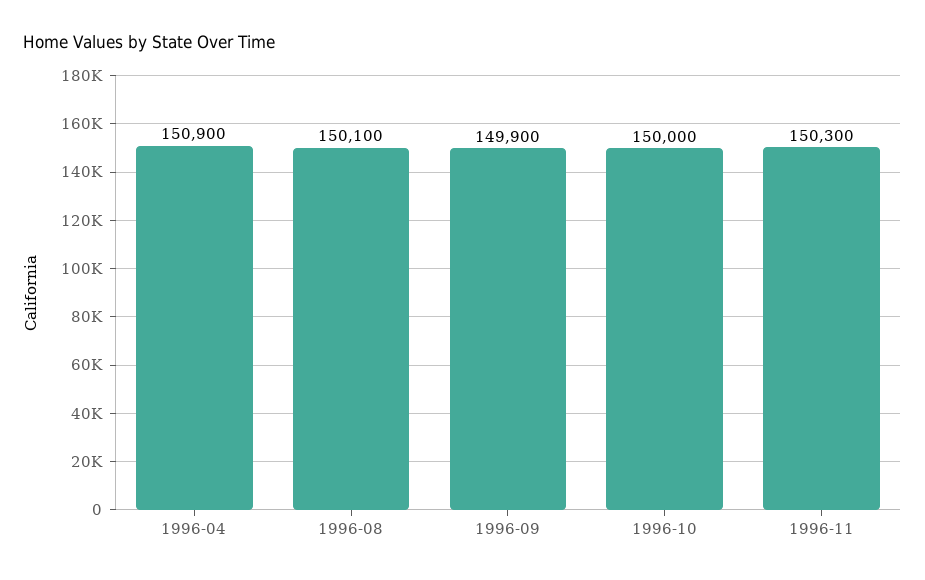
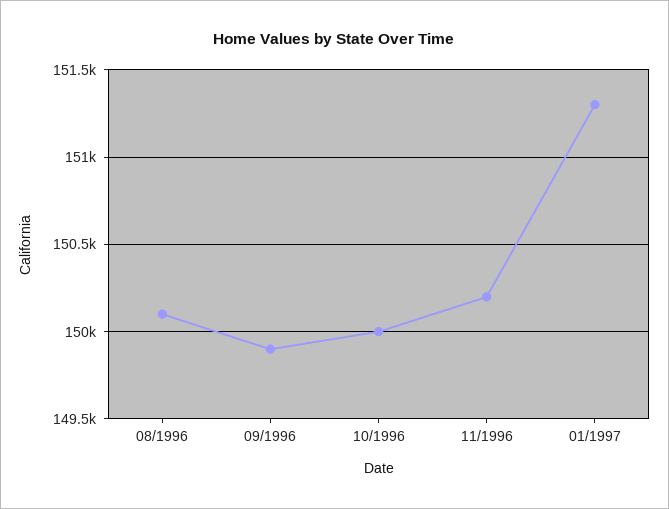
1996-04: 150900 -> none
1996-11: 150300 -> 150200
01/1997: none -> 151300

